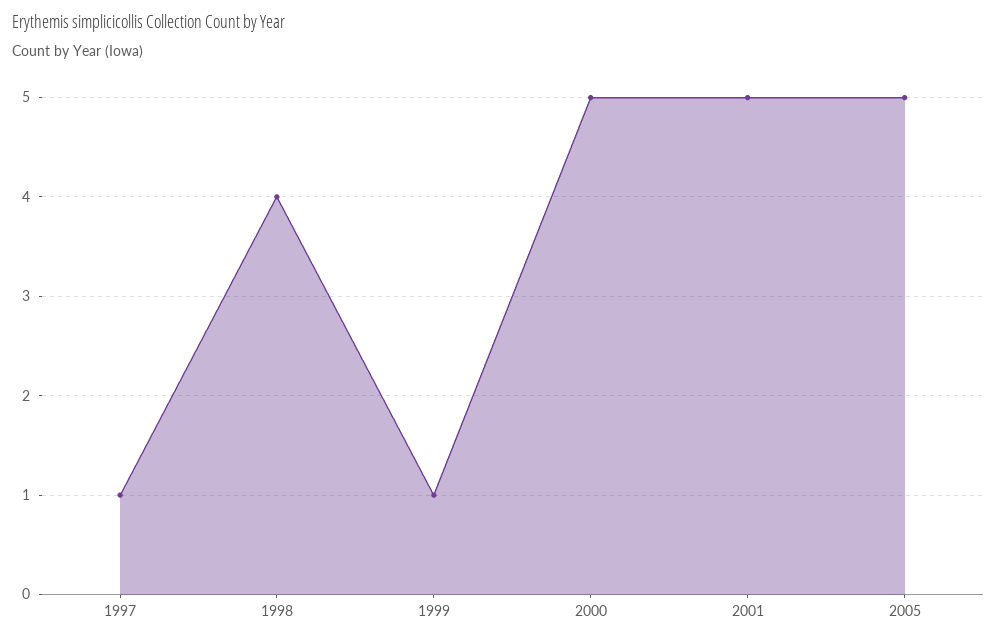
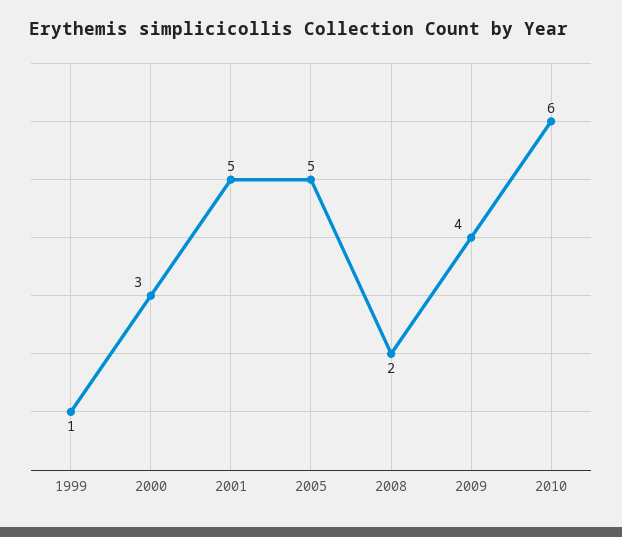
1997: 1 -> none
1998: 4 -> none
2000: 5 -> 3
2008: none -> 2
2009: none -> 4
2010: none -> 6

